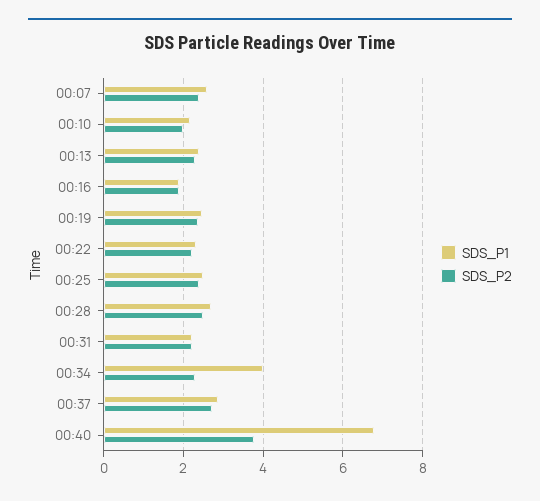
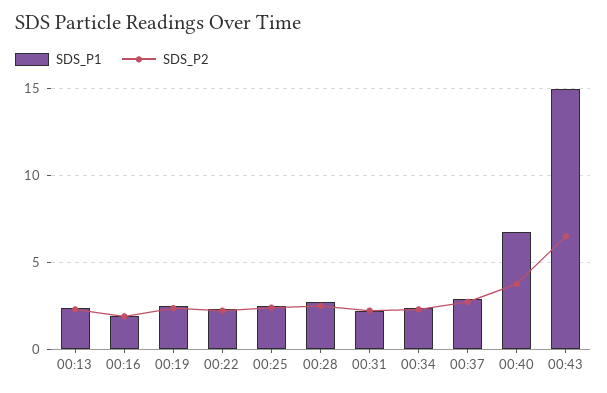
SDS_P1, 00:07: 2.6 -> none
SDS_P2, 00:07: 2.4 -> none
SDS_P1, 00:10: 2.2 -> none
SDS_P2, 00:10: 2 -> none
SDS_P1, 00:34: 4 -> 2.5
SDS_P1, 00:43: none -> 15
SDS_P2, 00:43: none -> 6.5

